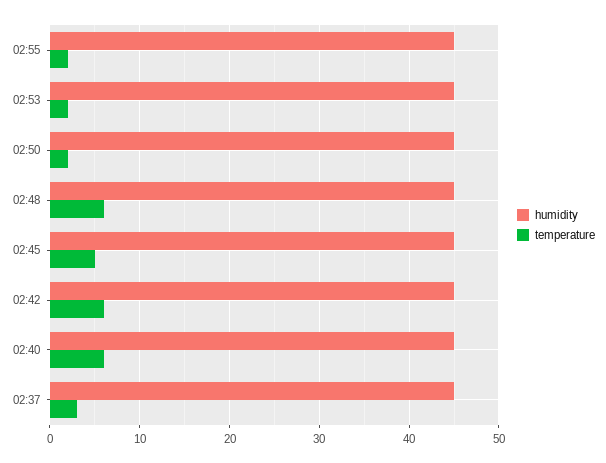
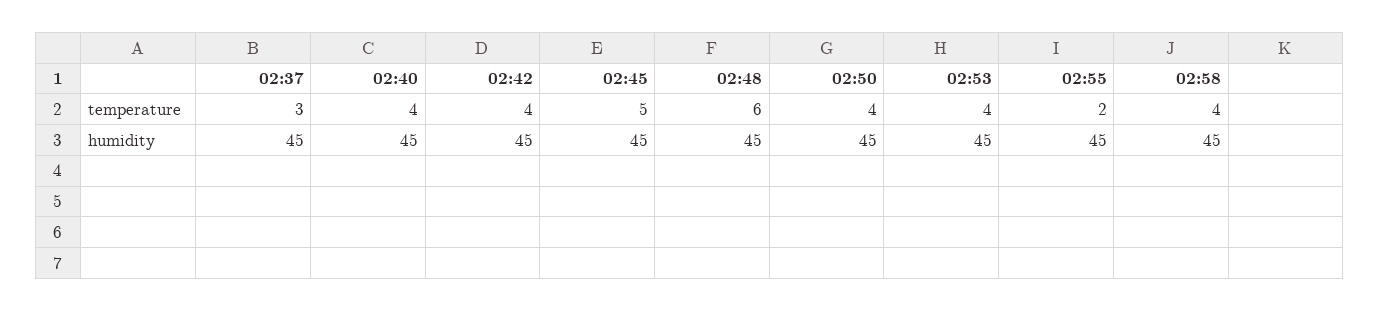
temperature, 02:53: 2 -> 4
temperature, 02:50: 2 -> 4
temperature, 02:42: 6 -> 4
temperature, 02:40: 6 -> 4
temperature, 02:58: none -> 4
humidity, 02:58: none -> 45

